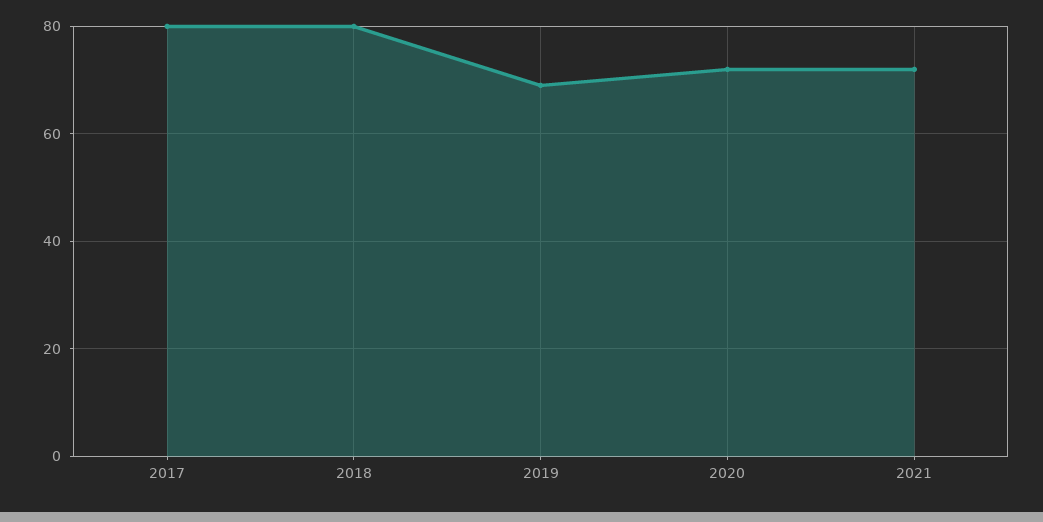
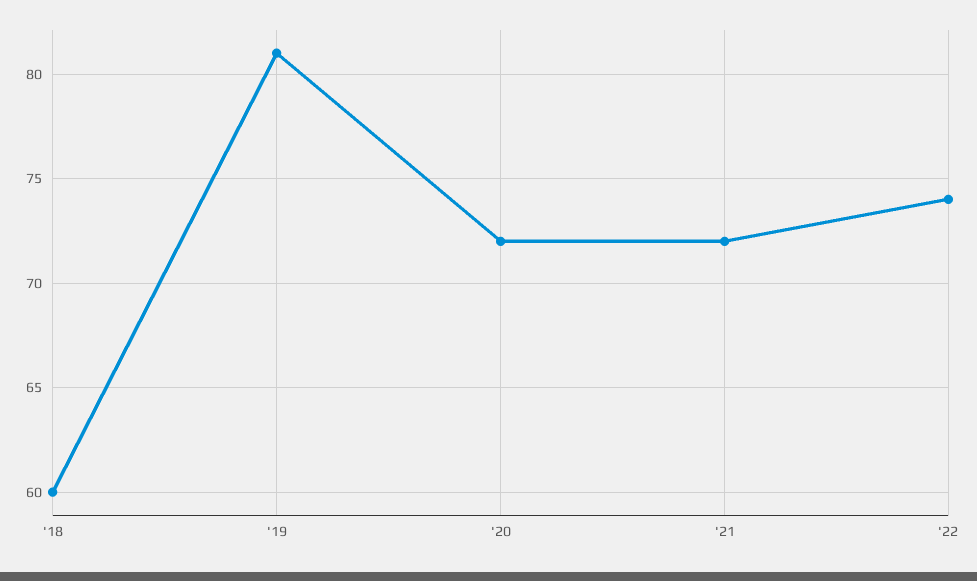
2017: 80 -> none
2018: 80 -> 60
2019: 70 -> 81
'22: none -> 74

